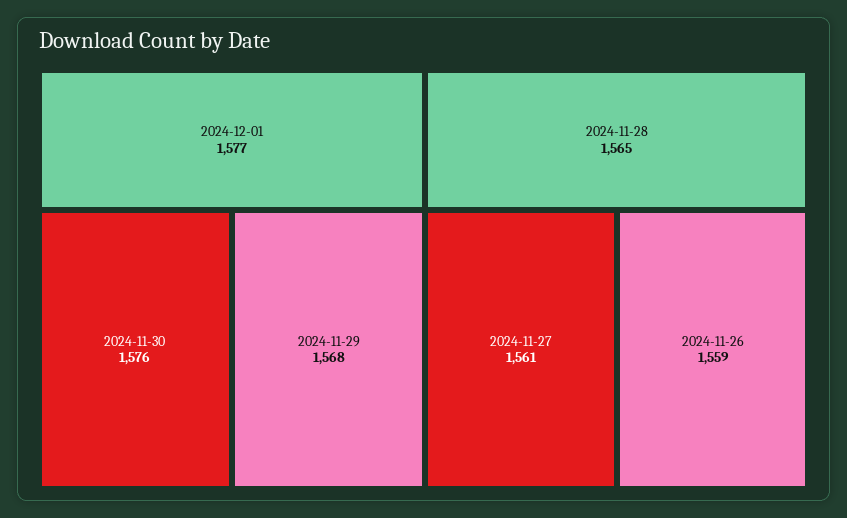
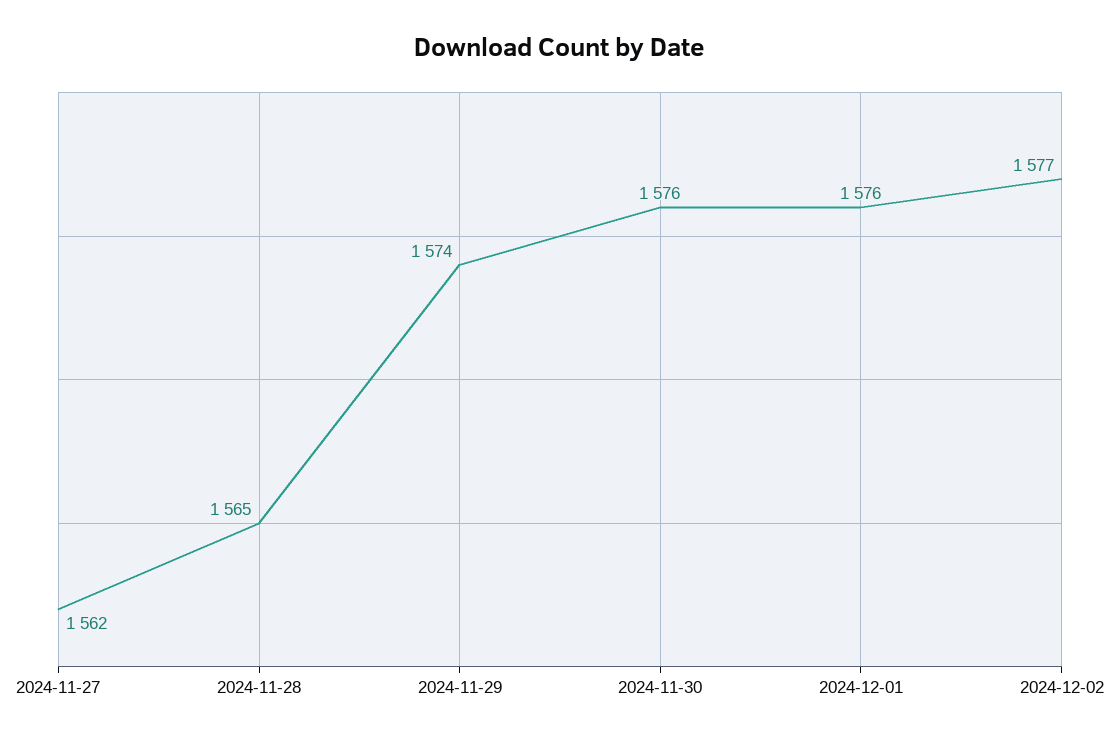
2024-12-01: 1577 -> 1576
2024-11-29: 1568 -> 1574
2024-11-27: 1561 -> 1562
2024-11-26: 1559 -> none
2024-12-02: none -> 1577

